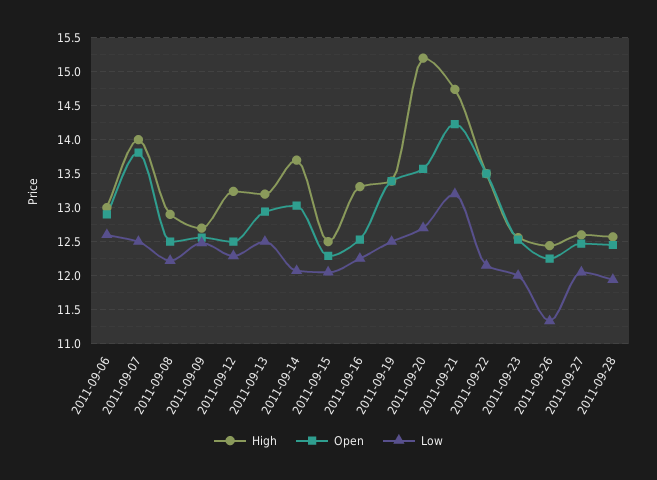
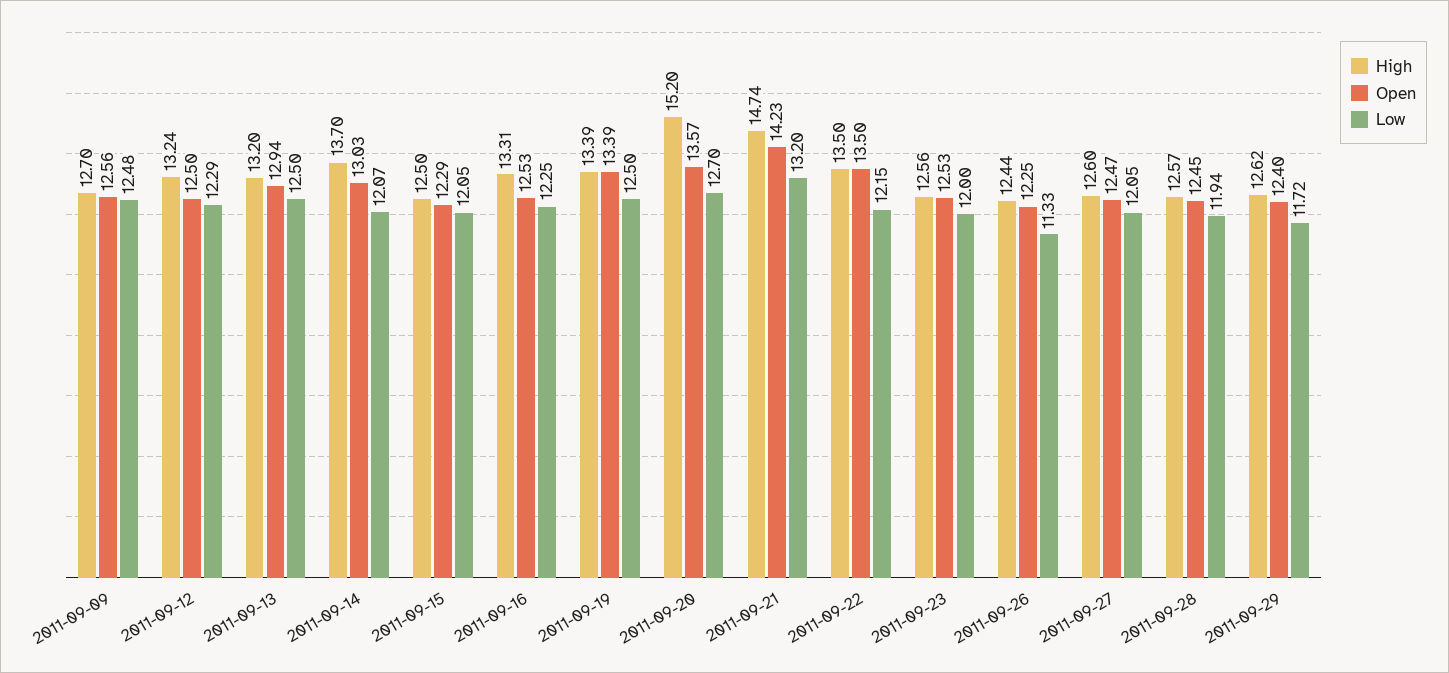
High, 2011-09-06: 13 -> none
Open, 2011-09-06: 12.9 -> none
Low, 2011-09-06: 12.6 -> none
High, 2011-09-07: 14 -> none
Open, 2011-09-07: 13.8 -> none
Low, 2011-09-07: 12.5 -> none
High, 2011-09-08: 12.9 -> none
Open, 2011-09-08: 12.5 -> none
Low, 2011-09-08: 12.2 -> none
High, 2011-09-29: none -> 12.62
Open, 2011-09-29: none -> 12.4
Low, 2011-09-29: none -> 11.72

